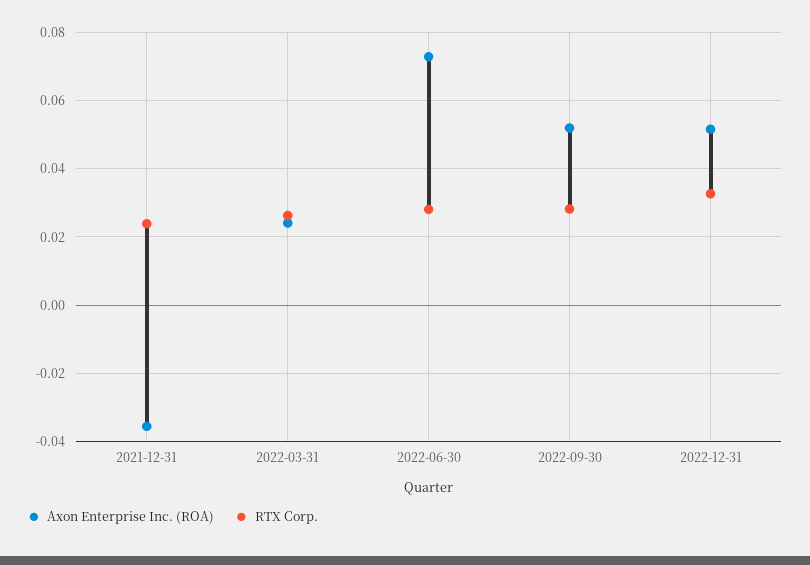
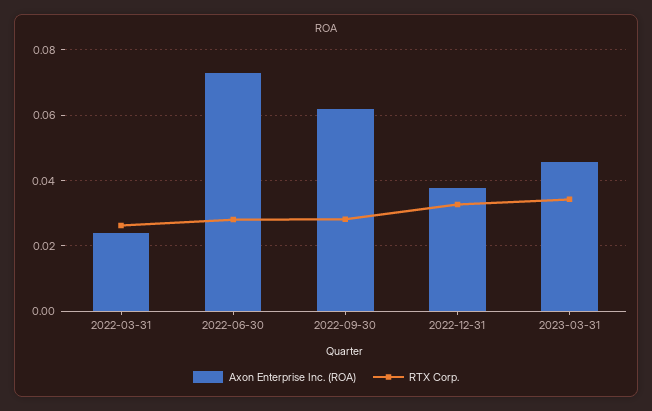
Axon Enterprise Inc. (ROA), 2021-12-31: -0.036 -> none
RTX Corp., 2021-12-31: 0.024 -> none
Axon Enterprise Inc. (ROA), 2022-09-30: 0.052 -> 0.062
Axon Enterprise Inc. (ROA), 2022-12-31: 0.052 -> 0.038
Axon Enterprise Inc. (ROA), 2023-03-31: none -> 0.046
RTX Corp., 2023-03-31: none -> 0.034

